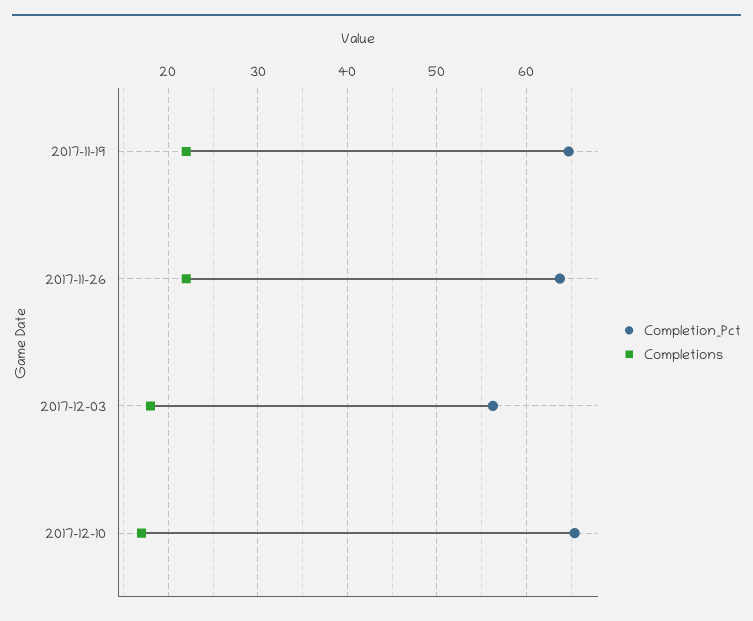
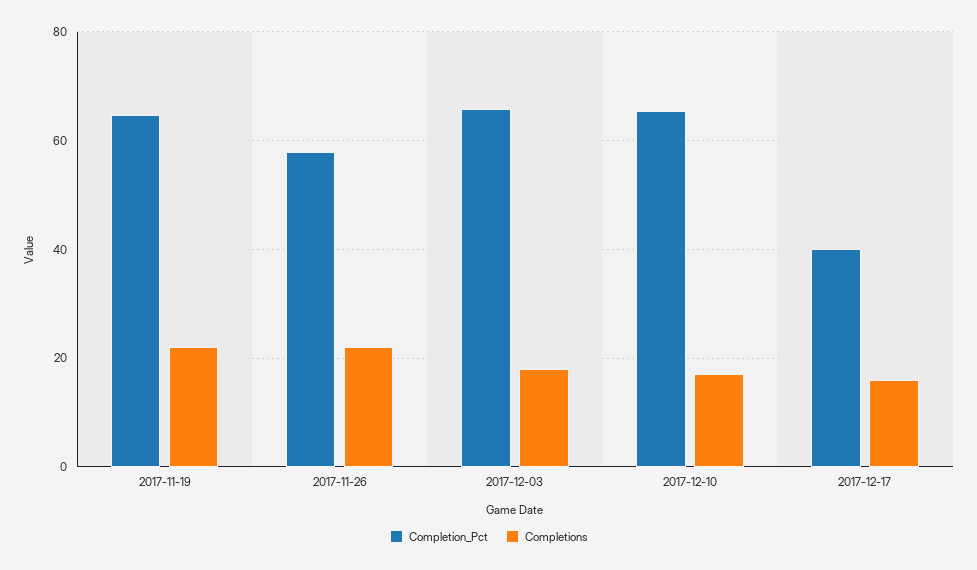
Completion_Pct, 2017-11-26: 64 -> 58
Completion_Pct, 2017-12-03: 56 -> 66
Completion_Pct, 2017-12-17: none -> 40
Completions, 2017-12-17: none -> 16

